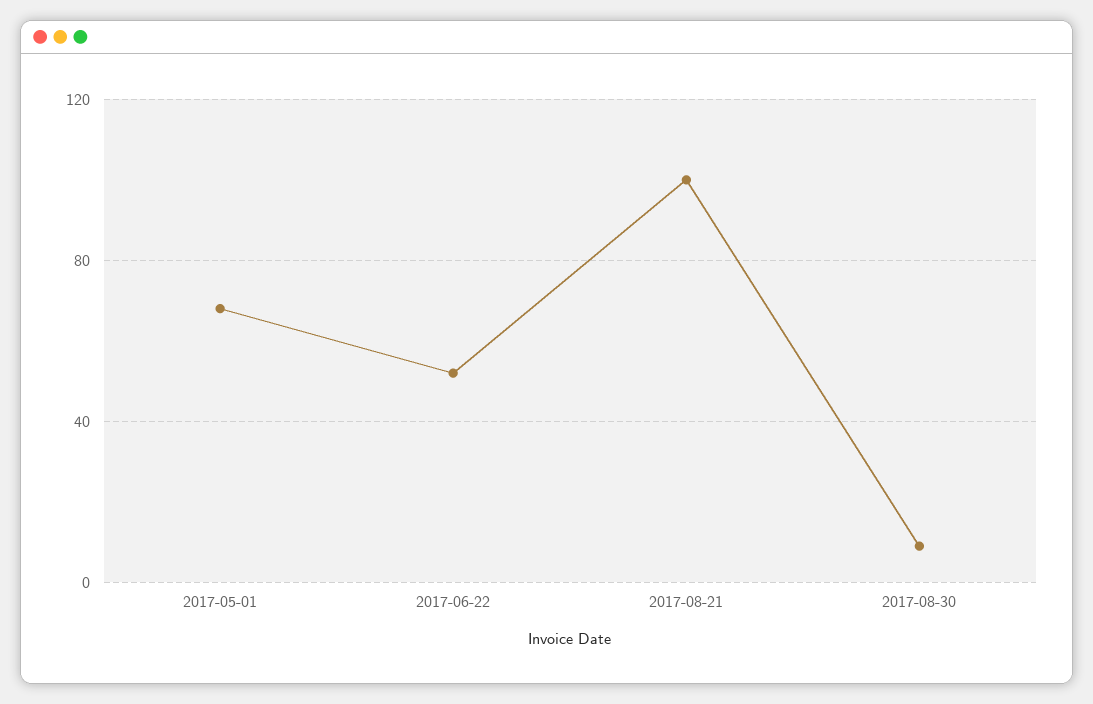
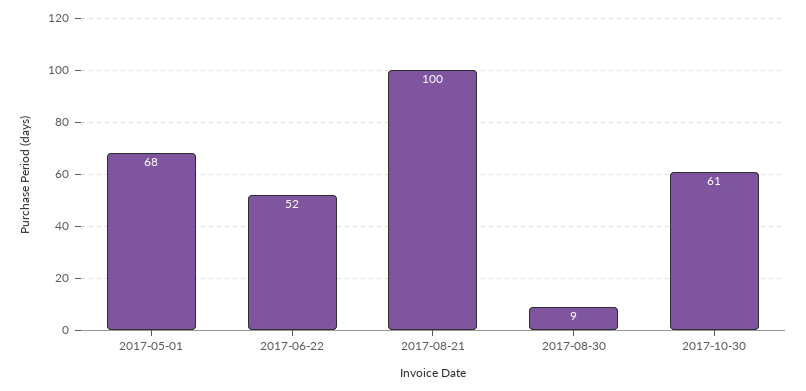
2017-10-30: none -> 61

